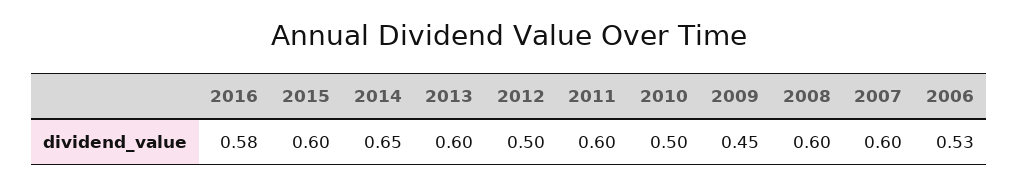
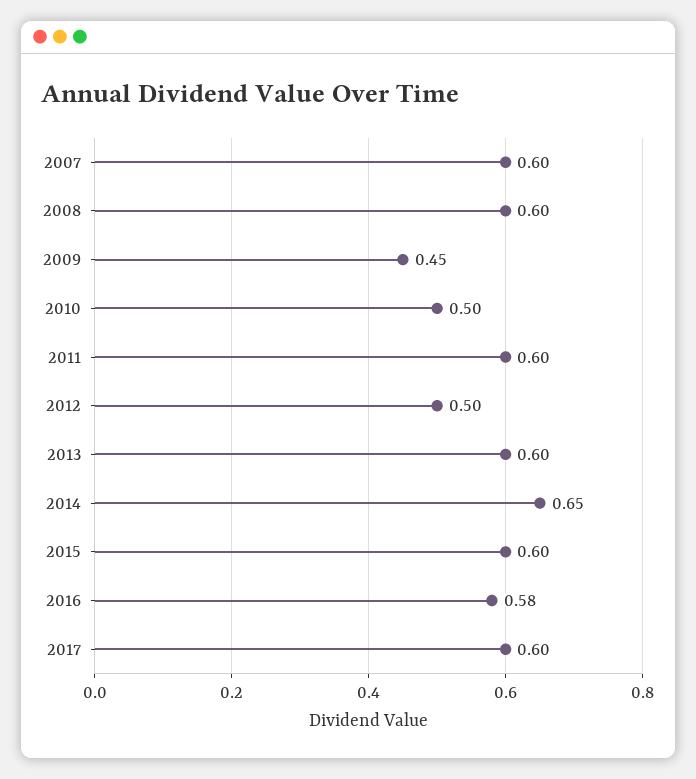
2006: 0.53 -> none
2017: none -> 0.6

